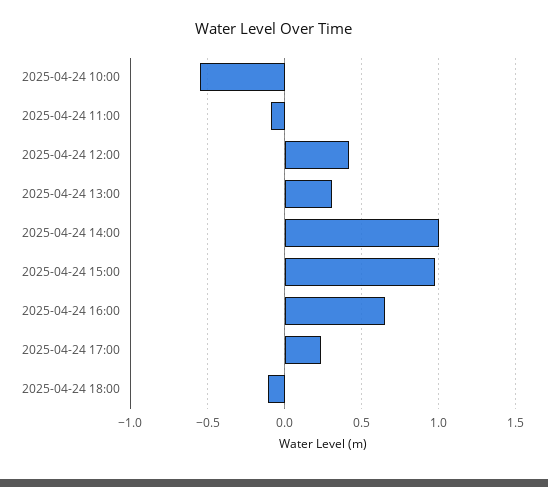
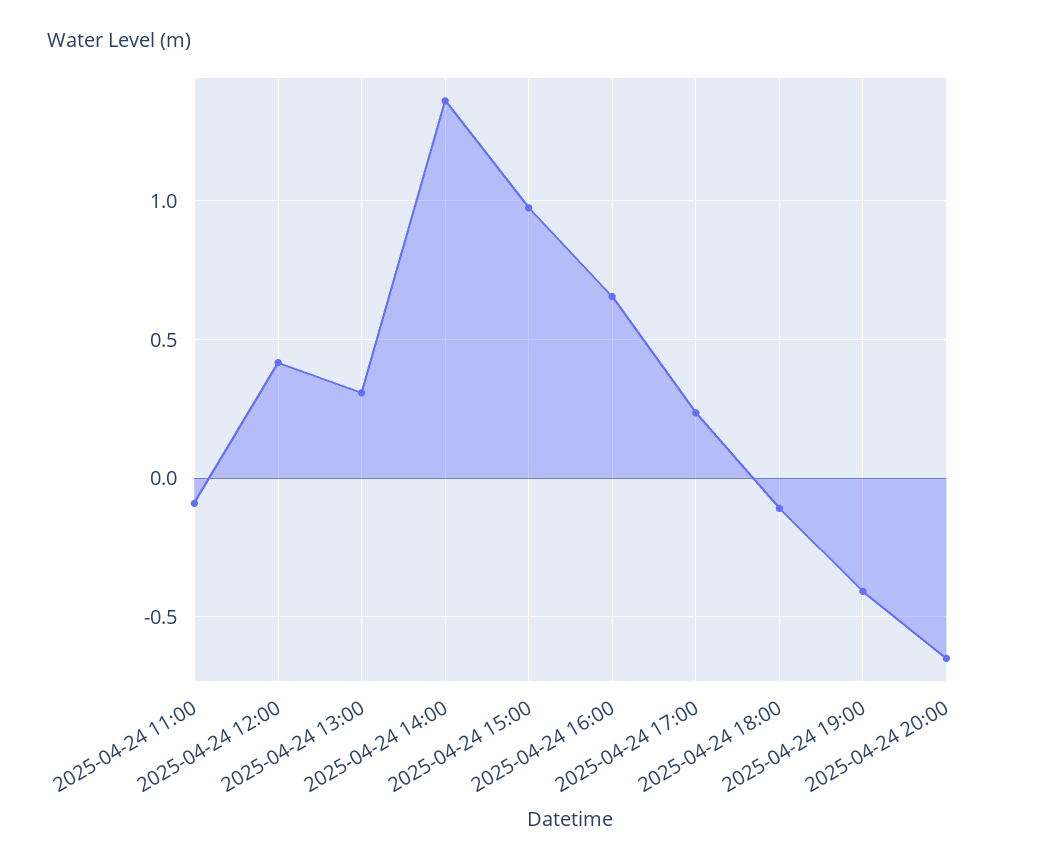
2025-04-24 10:00: -0.55 -> none
2025-04-24 14:00: 1 -> 1.35
2025-04-24 19:00: none -> -0.4
2025-04-24 20:00: none -> -0.65

